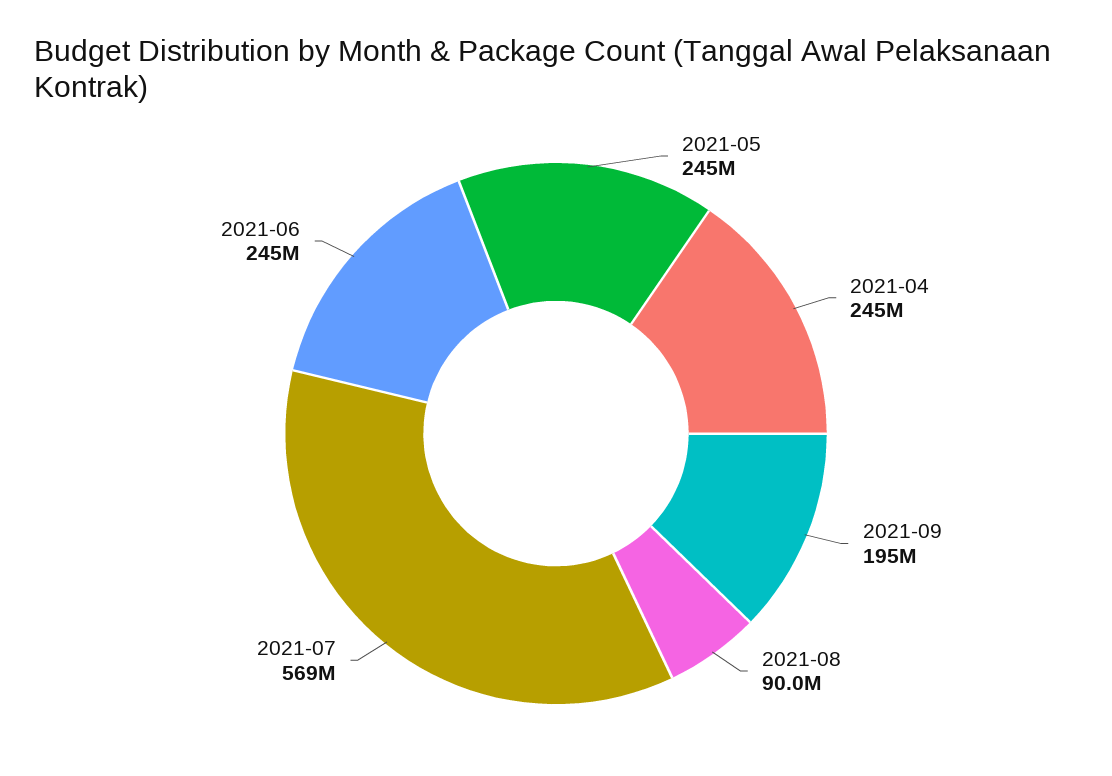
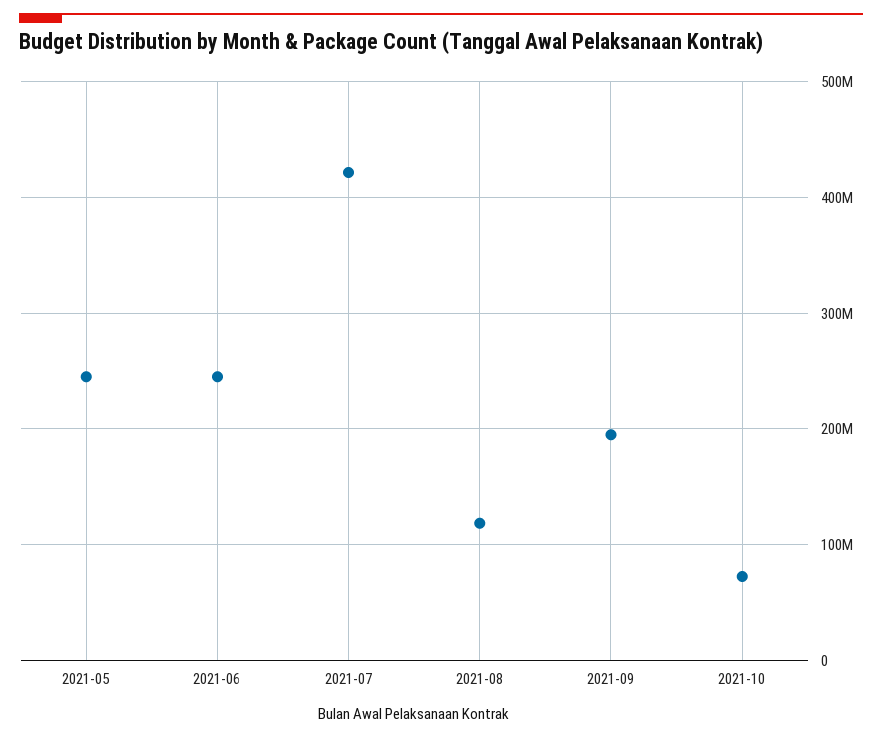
2021-04: 245000000 -> none
2021-08: 90000000 -> 120000000
2021-07: 569000000 -> 420000000
2021-10: none -> 70000000

